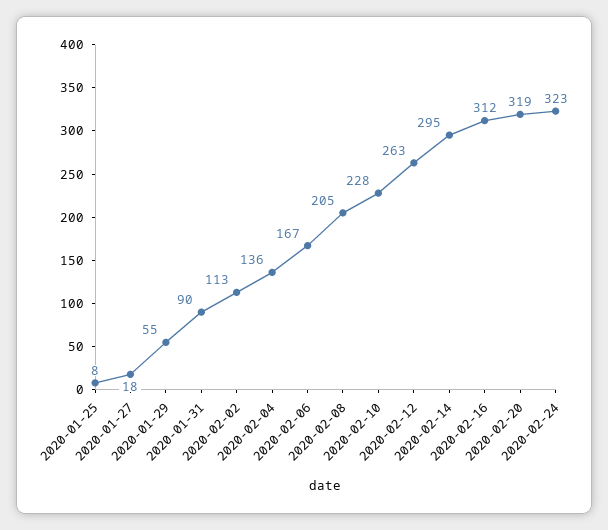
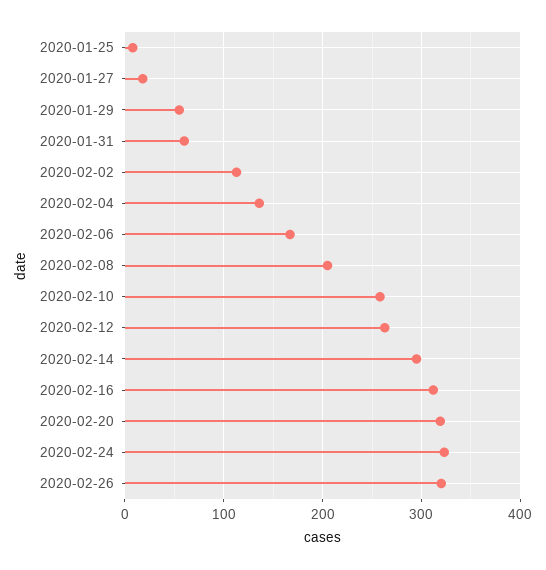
2020-01-31: 90 -> 60
2020-02-10: 228 -> 260
2020-02-26: none -> 320

